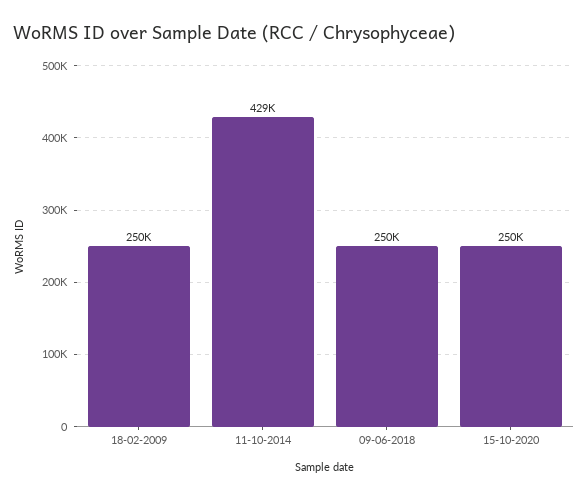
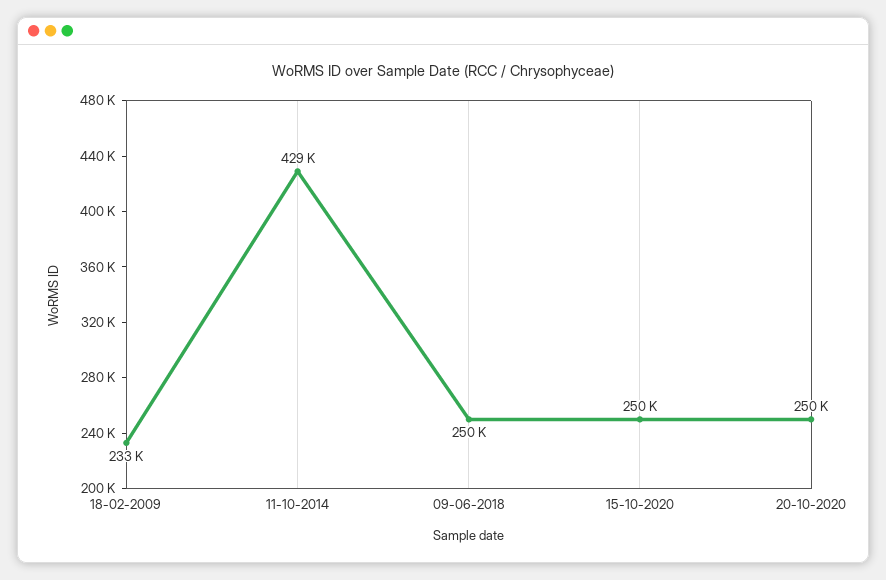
18-02-2009: 250000 -> 233000
20-10-2020: none -> 250000

